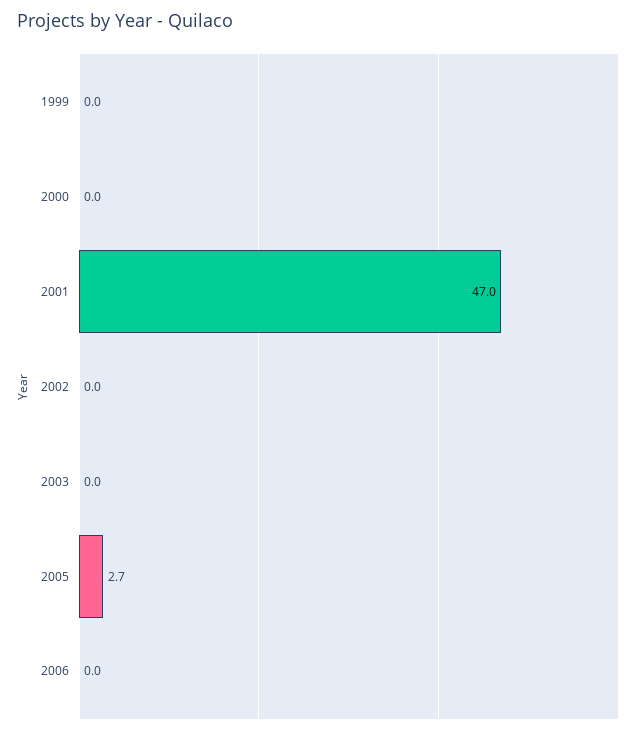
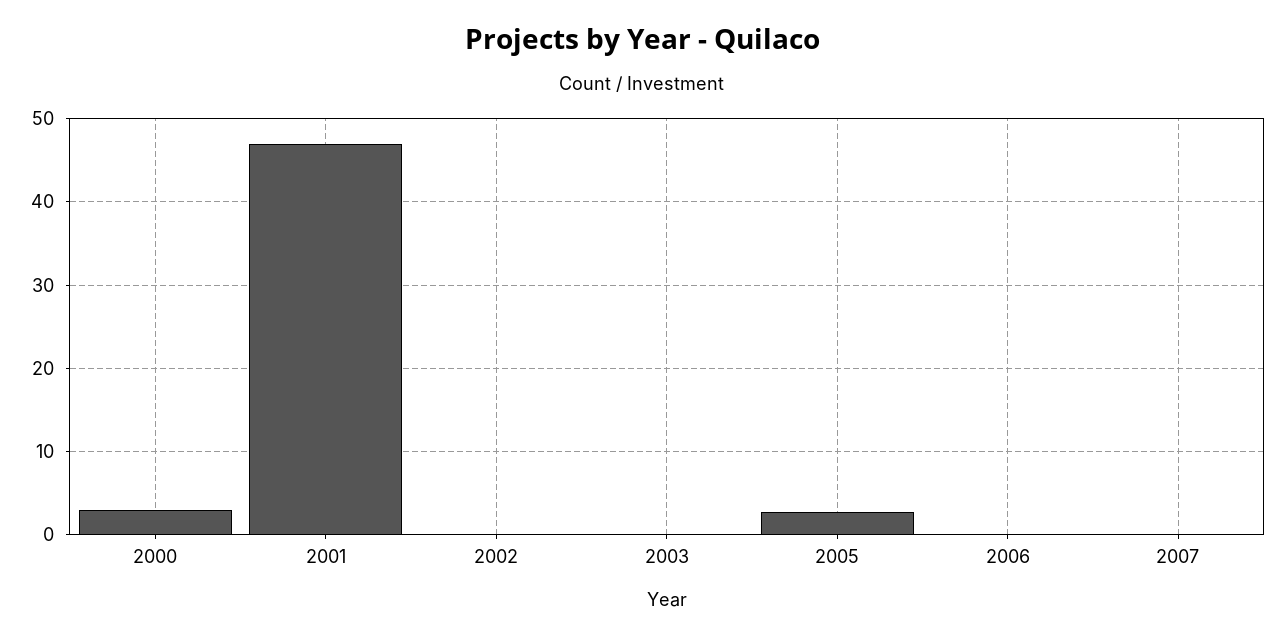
1999: 0 -> none
2000: 0 -> 3
2007: none -> 0

